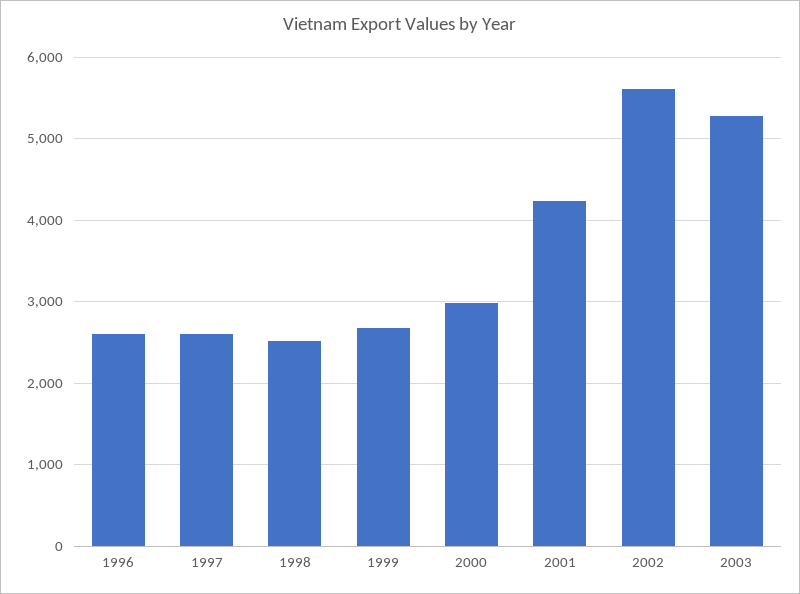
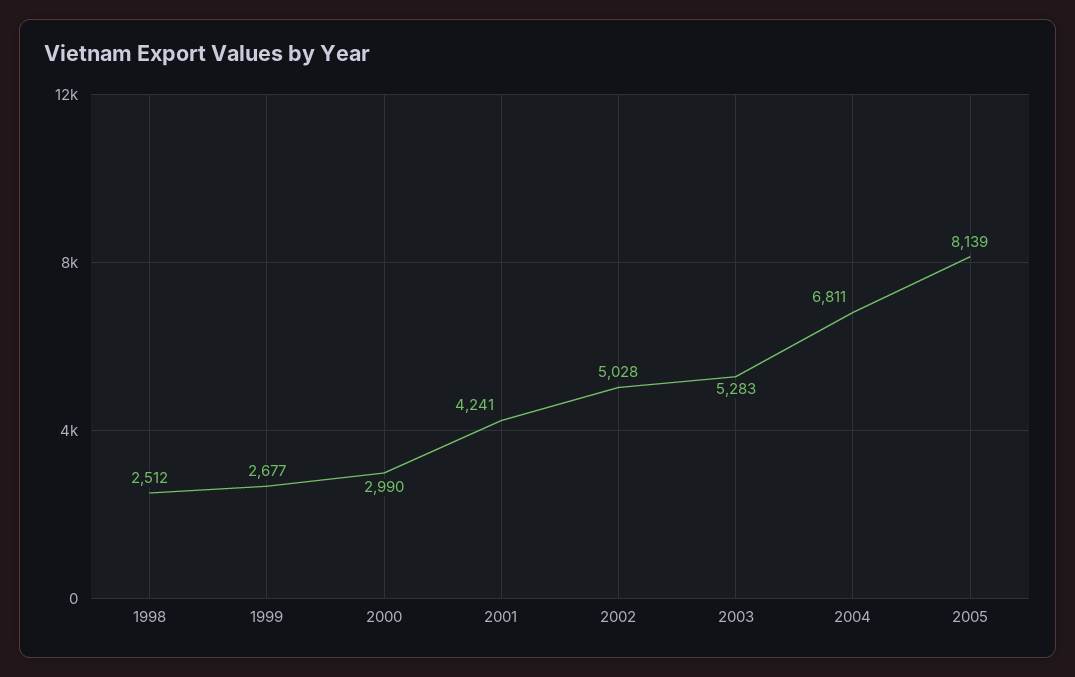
1996: 2600 -> none
1997: 2600 -> none
2002: 5600 -> 5028
2004: none -> 6811
2005: none -> 8139

